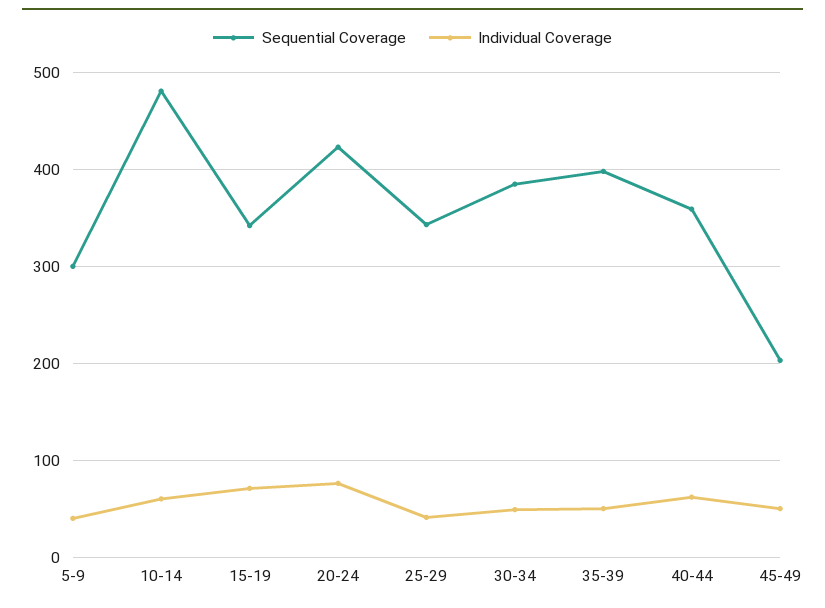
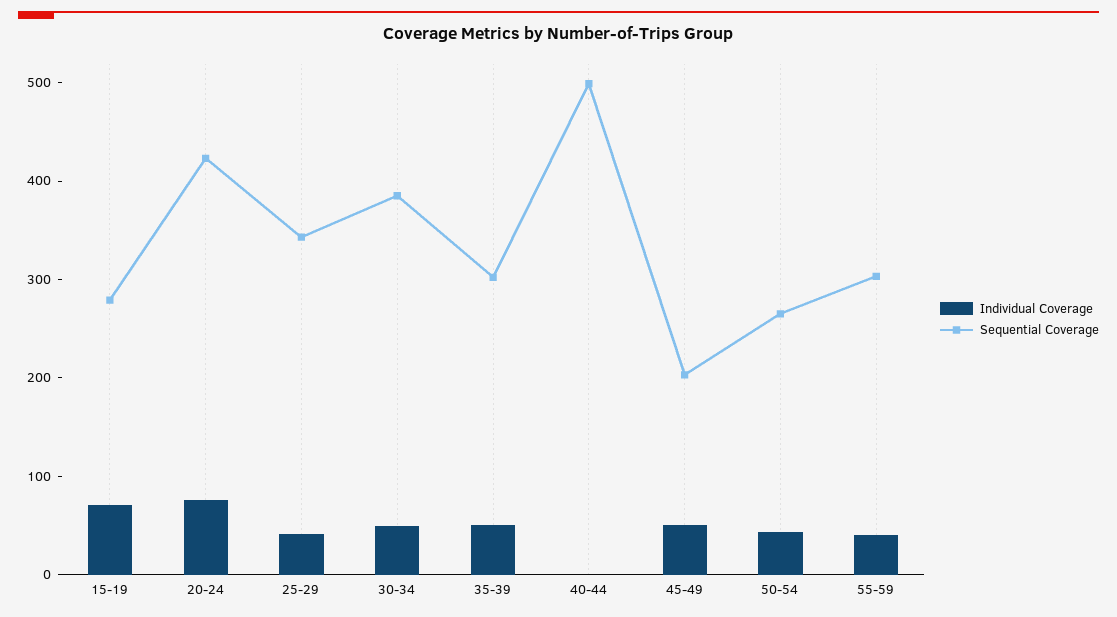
Sequential Coverage, 5-9: 300 -> none
Individual Coverage, 5-9: 40 -> none
Sequential Coverage, 10-14: 480 -> none
Individual Coverage, 10-14: 60 -> none
Sequential Coverage, 15-19: 340 -> 280
Sequential Coverage, 35-39: 400 -> 300
Sequential Coverage, 40-44: 360 -> 500
Individual Coverage, 40-44: 60 -> 0
Individual Coverage, 50-54: none -> 40
Sequential Coverage, 50-54: none -> 260
Individual Coverage, 55-59: none -> 40
Sequential Coverage, 55-59: none -> 300

